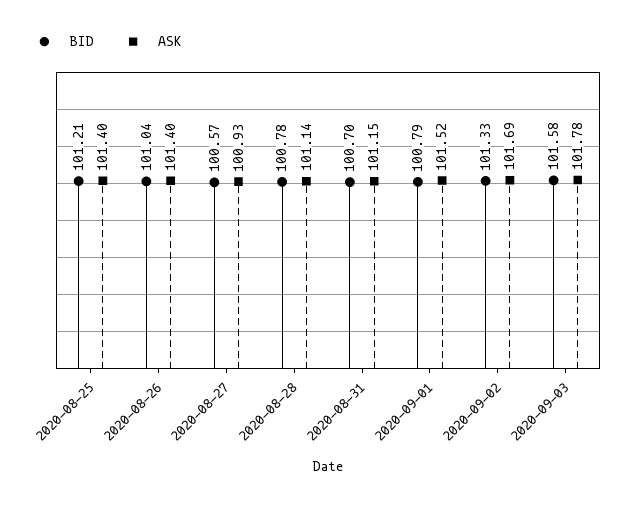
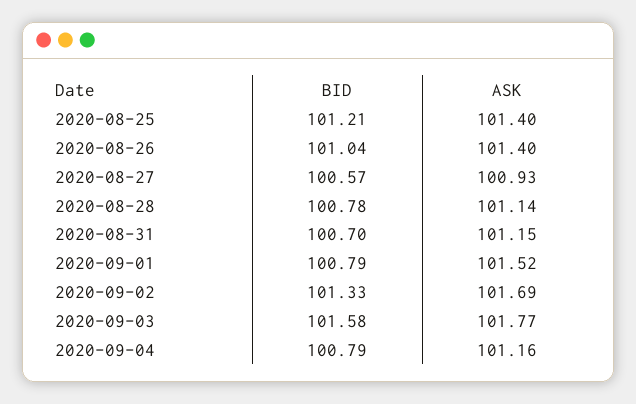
ASK, 2020-09-03: 101.78 -> 101.77
BID, 2020-09-04: none -> 100.79
ASK, 2020-09-04: none -> 101.16

